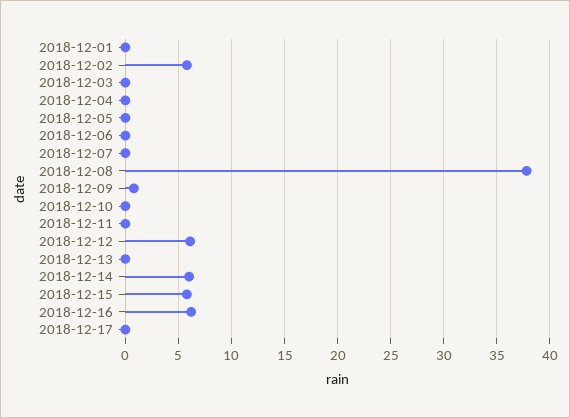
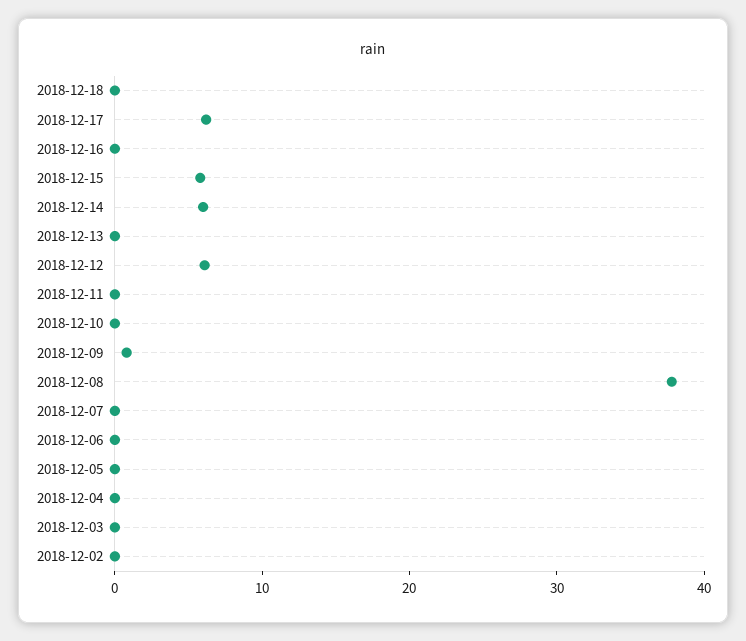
2018-12-01: 0 -> none
2018-12-02: 6 -> 0
2018-12-16: 6 -> 0
2018-12-17: 0 -> 6
2018-12-18: none -> 0

